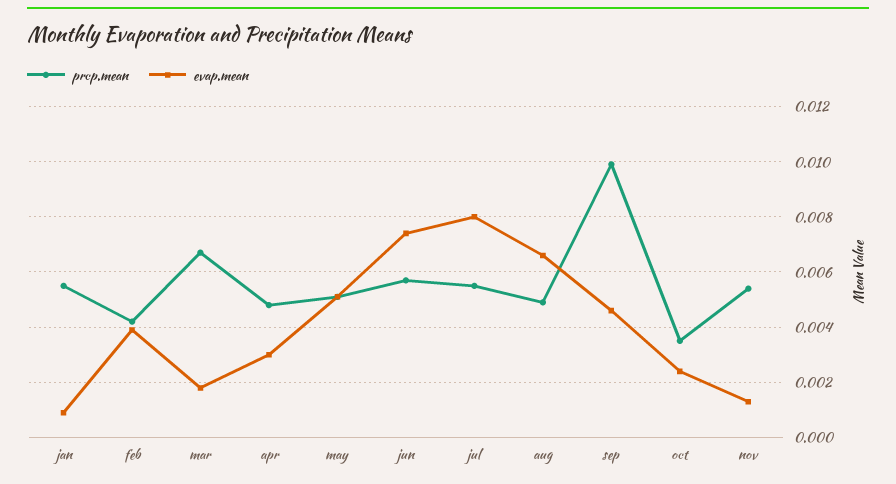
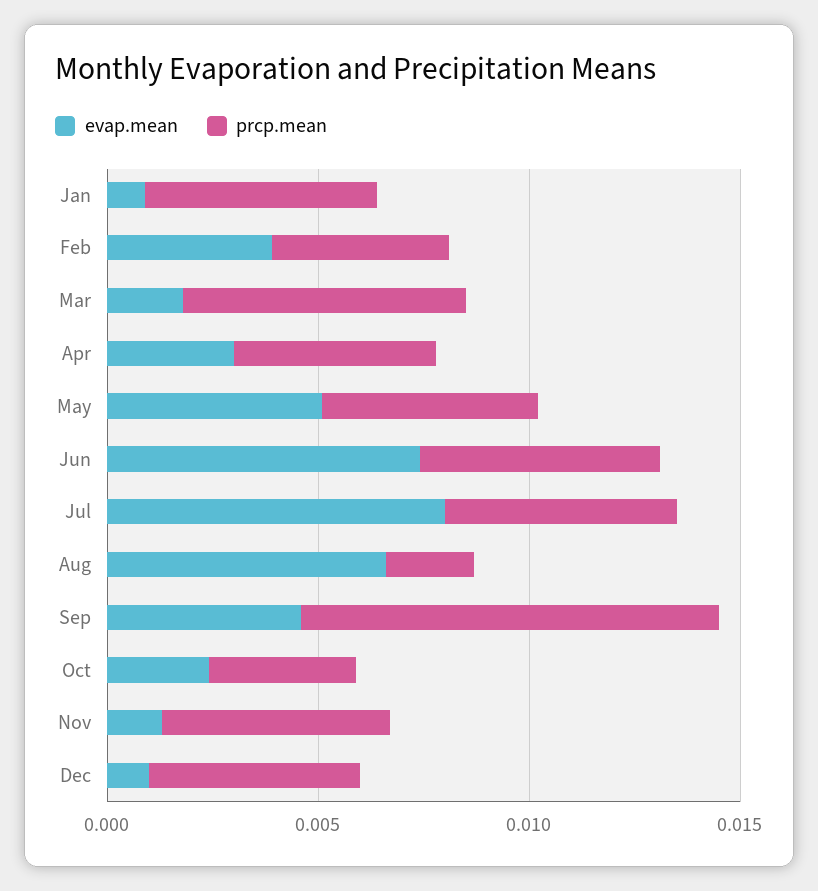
prcp.mean, aug: 0.005 -> 0.002
evap.mean, Dec: none -> 0.001
prcp.mean, Dec: none -> 0.005

